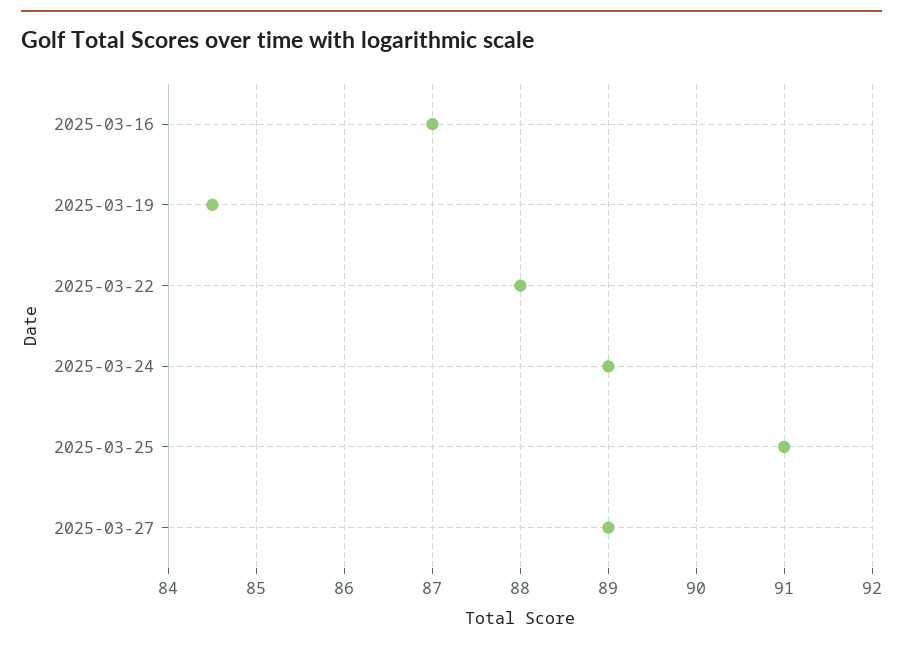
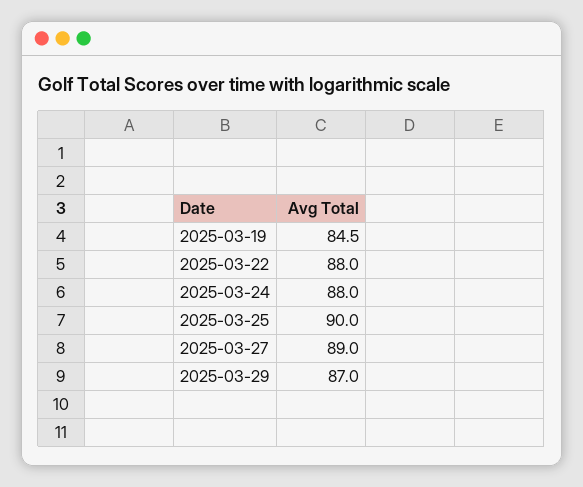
2025-03-16: 87 -> none
2025-03-24: 89 -> 88
2025-03-25: 91 -> 90
2025-03-29: none -> 87

